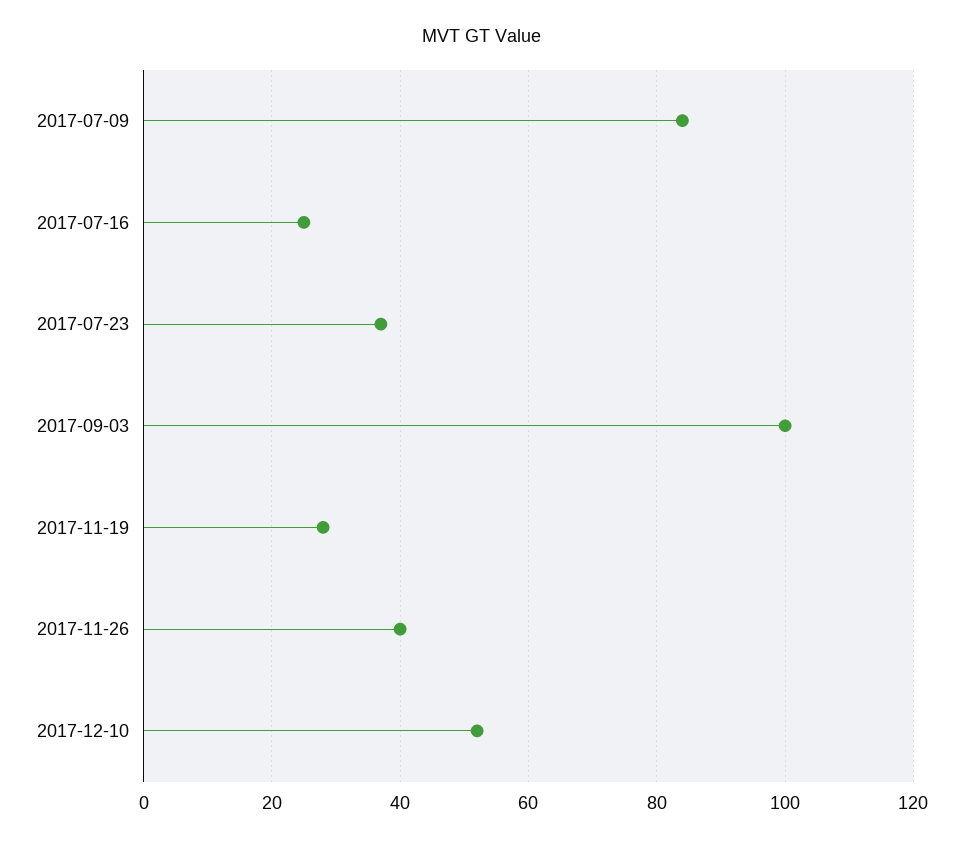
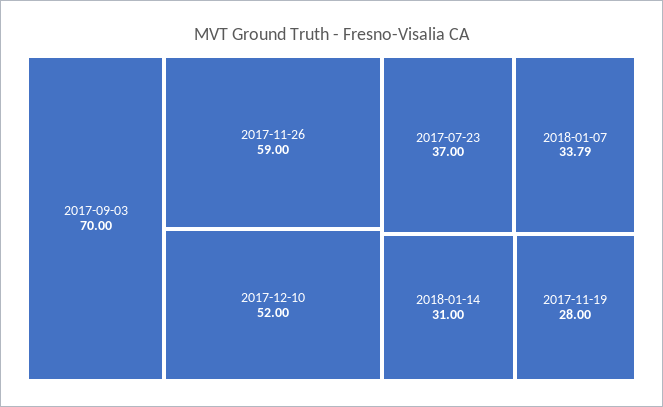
2017-07-09: 85 -> none
2017-07-16: 25 -> none
2017-09-03: 100 -> 70
2017-11-26: 40 -> 59
2018-01-07: none -> 33.79
2018-01-14: none -> 31

